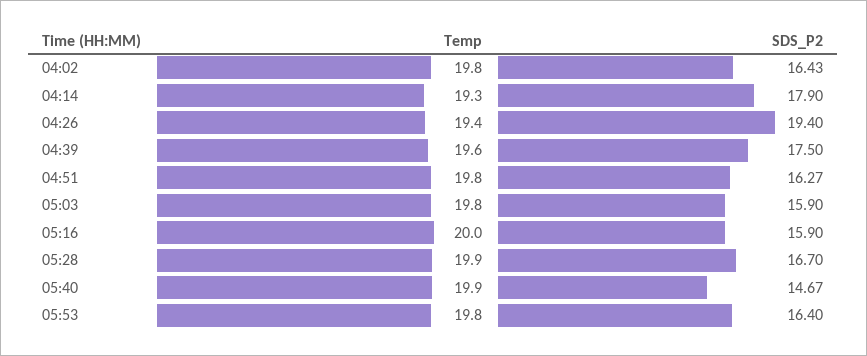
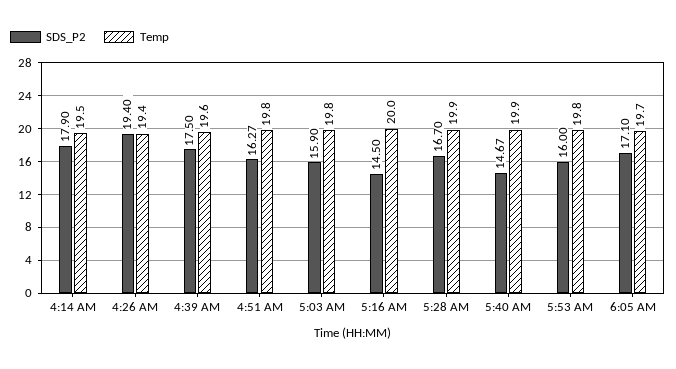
Temp, 04:02: 19.8 -> none
SDS_P2, 04:02: 16.43 -> none
Temp, 04:14: 19.3 -> 19.5
SDS_P2, 05:16: 15.9 -> 14.5
SDS_P2, 05:53: 16.4 -> 16
SDS_P2, 6:05 AM: none -> 17.1
Temp, 6:05 AM: none -> 19.7

